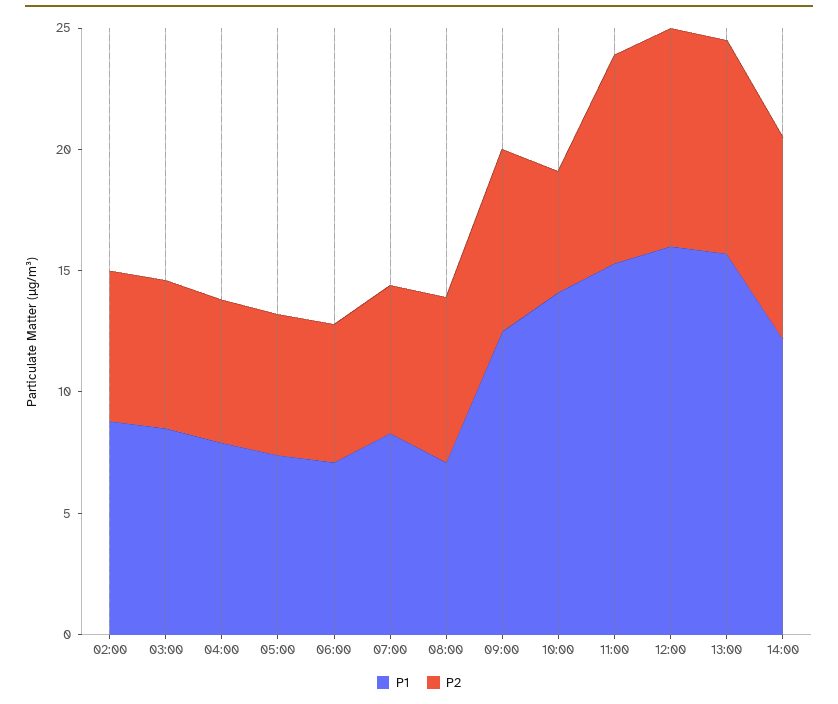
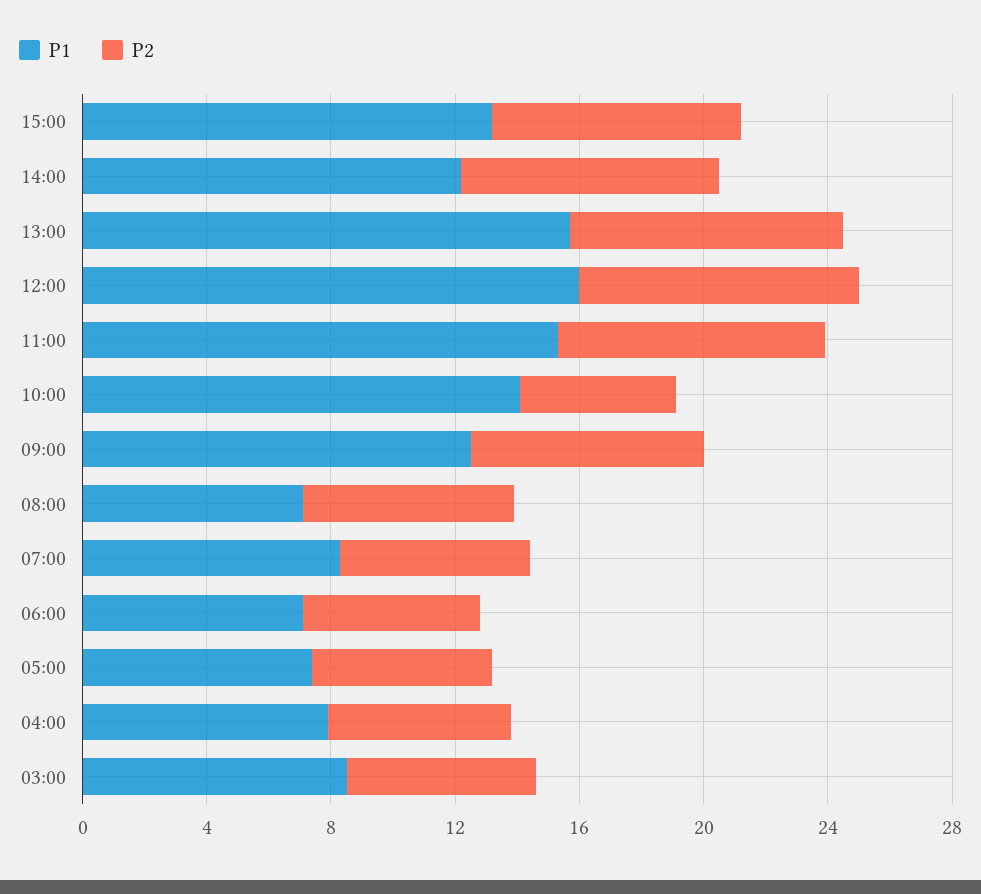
P1, 02:00: 9 -> none
P2, 02:00: 6 -> none
P1, 15:00: none -> 13
P2, 15:00: none -> 8

